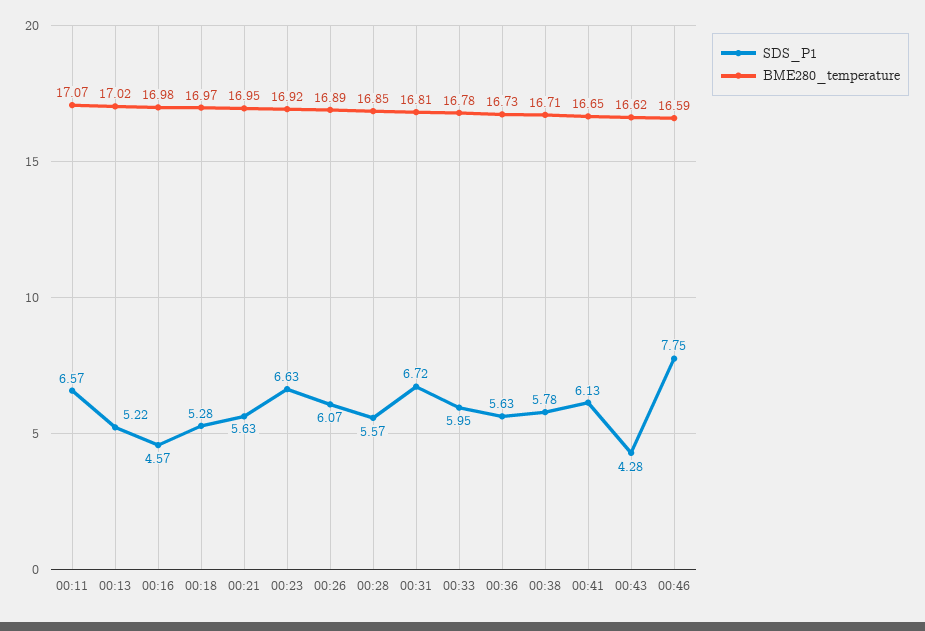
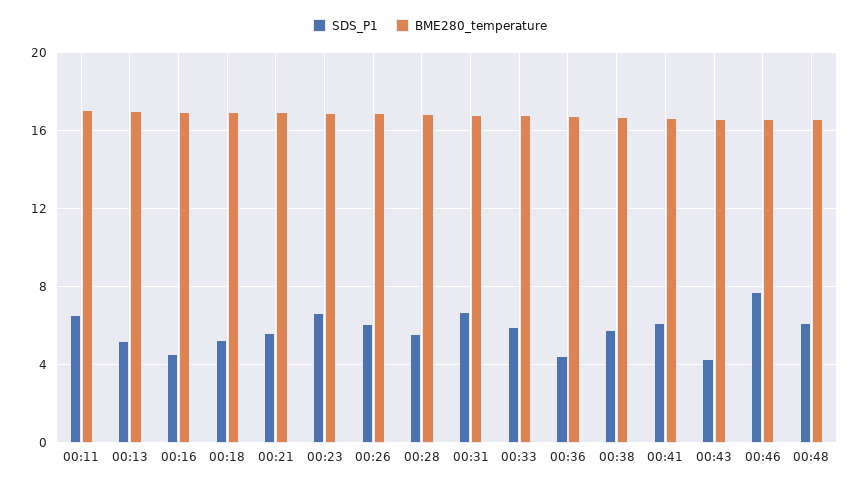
SDS_P1, 00:36: 5.63 -> 4.5
SDS_P1, 00:48: none -> 6
BME280_temperature, 00:48: none -> 16.5

